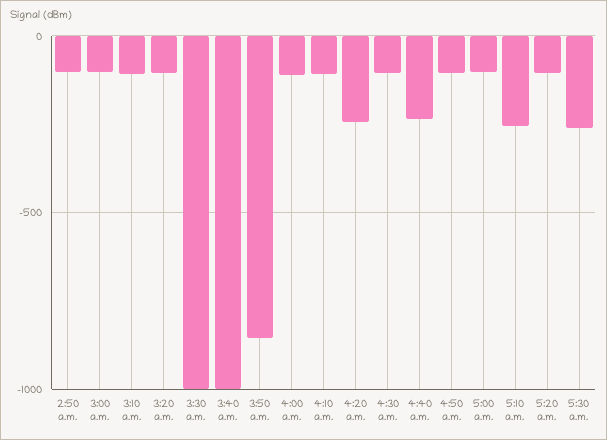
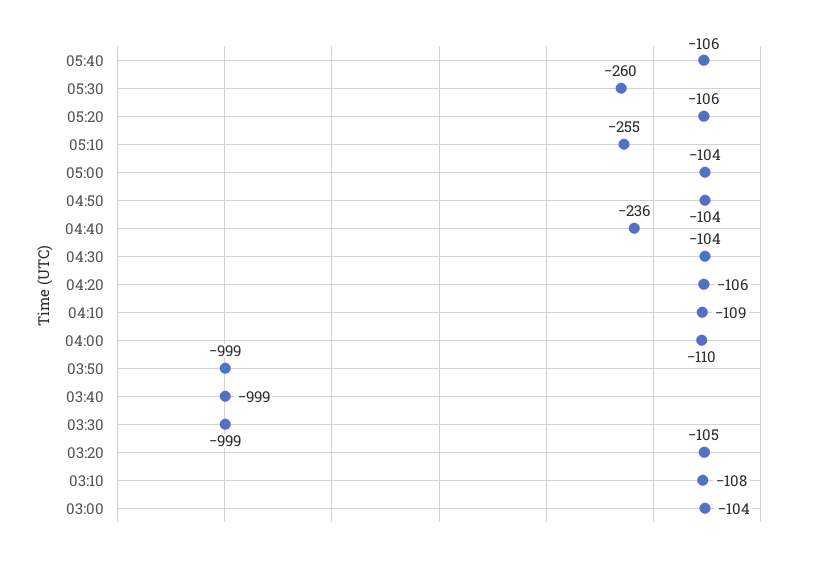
2:50 a.m.: -100 -> none
3:50 a.m.: -850 -> -999
4:20 a.m.: -250 -> -106
05:40: none -> -106

